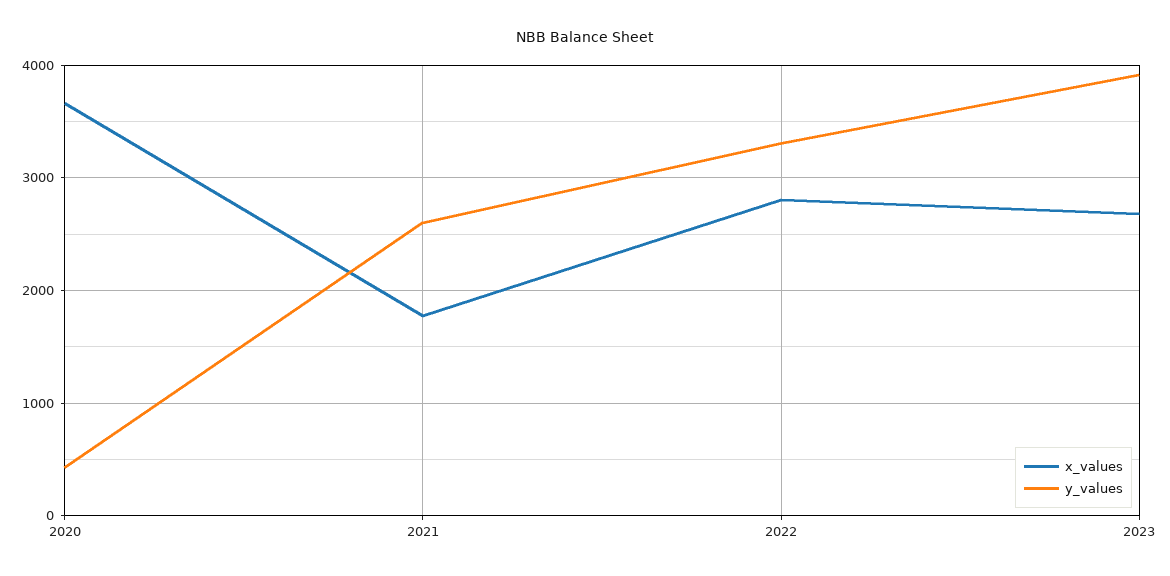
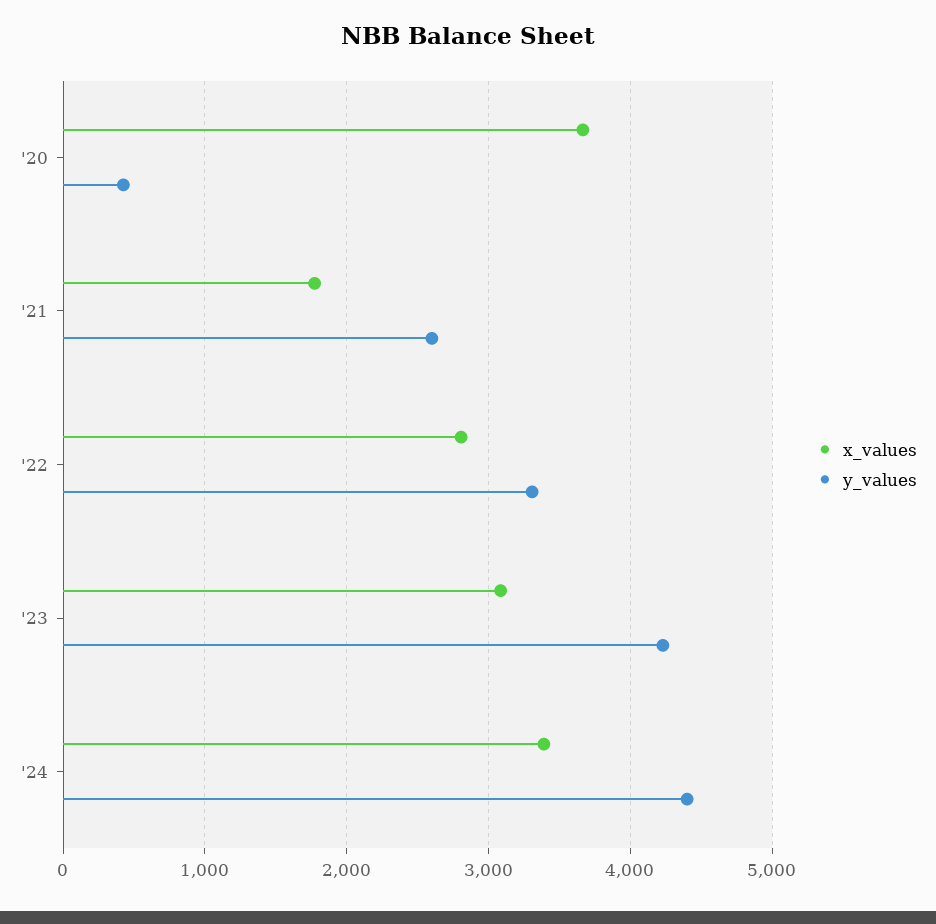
x_values, 2023: 2700 -> 3100
y_values, 2023: 3900 -> 4200
x_values, '24: none -> 3400
y_values, '24: none -> 4400

